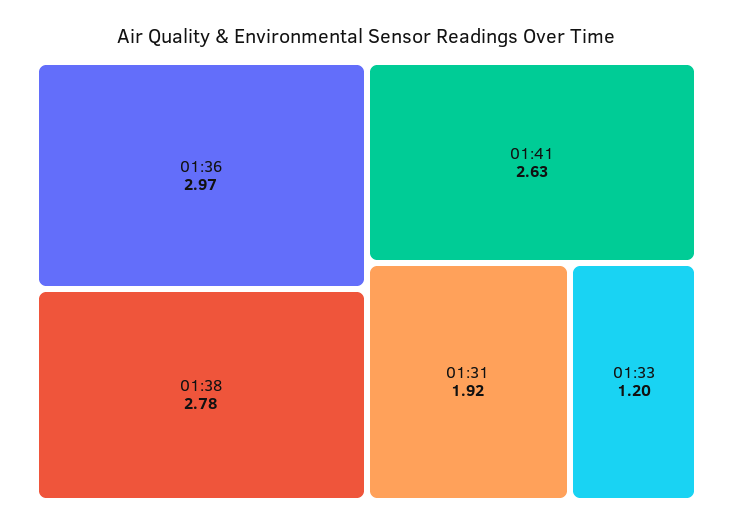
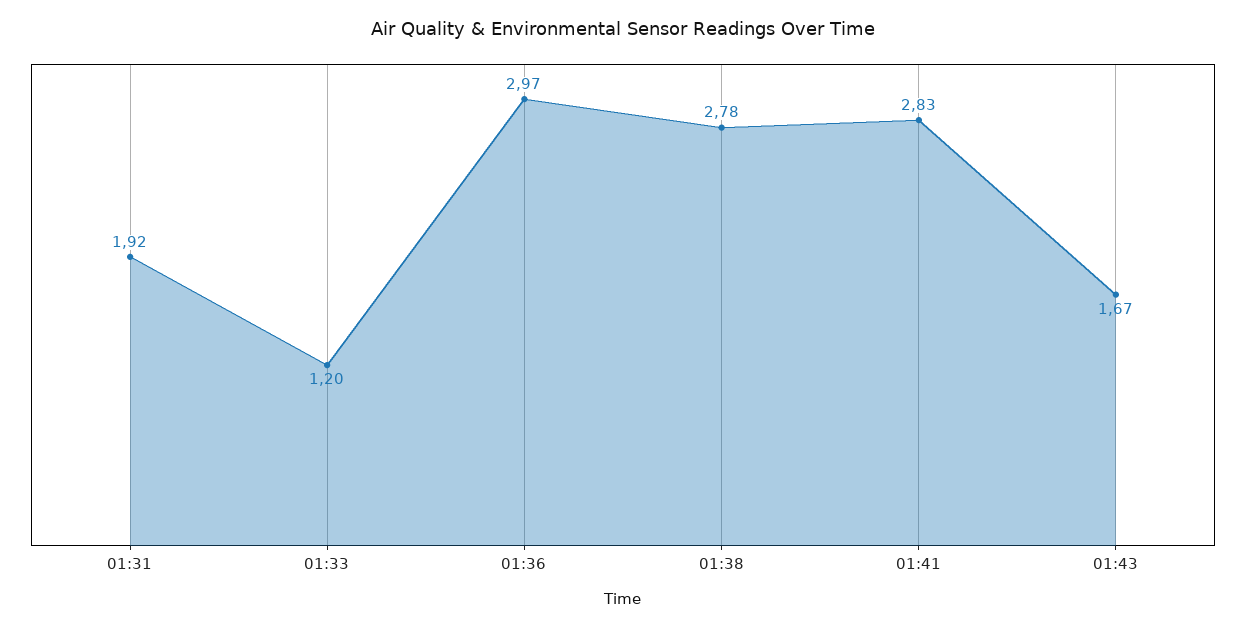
01:41: 2.63 -> 2.83
01:43: none -> 1.67

